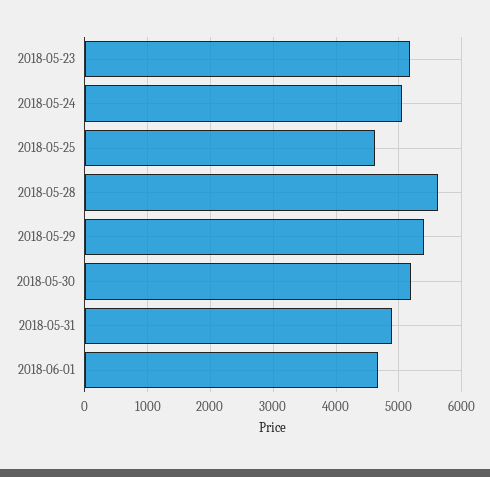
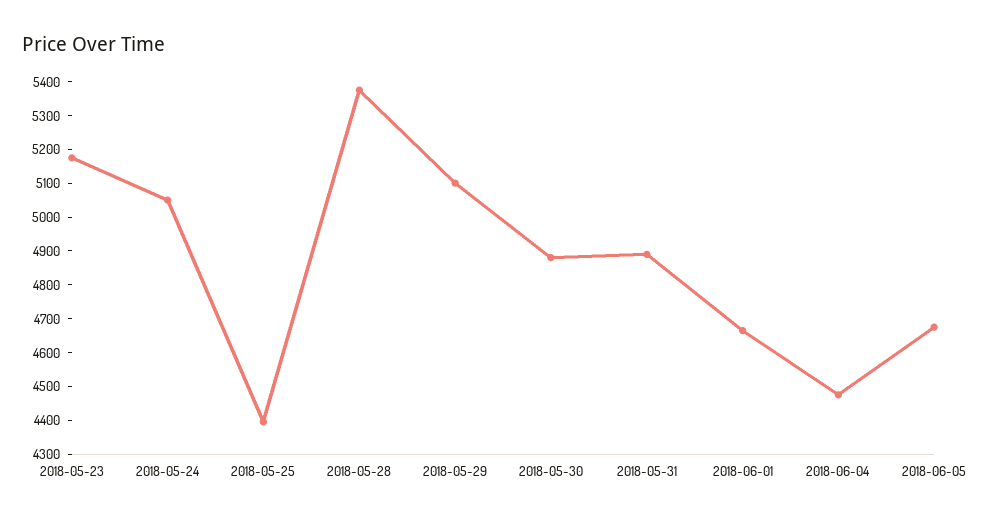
2018-05-25: 4600 -> 4400
2018-05-28: 5600 -> 5375
2018-05-29: 5400 -> 5100
2018-05-30: 5200 -> 4875
2018-06-04: none -> 4475
2018-06-05: none -> 4675

